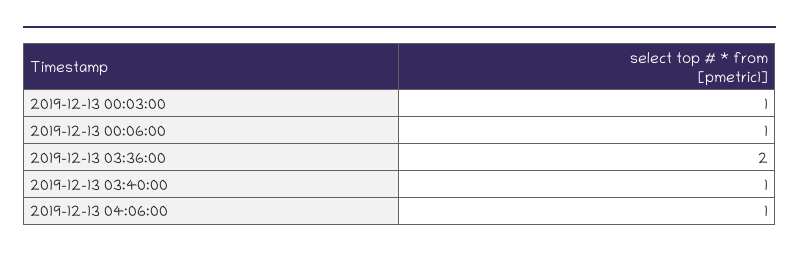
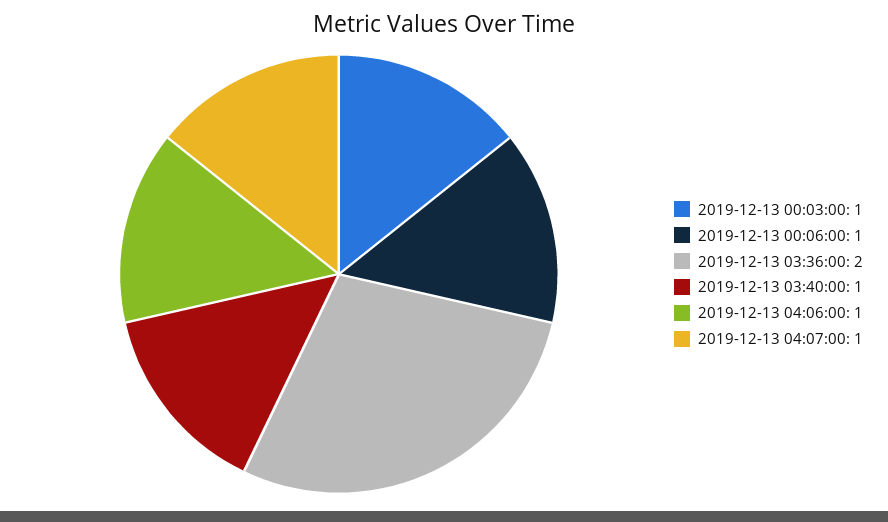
2019-12-13 04:07:00: none -> 1

